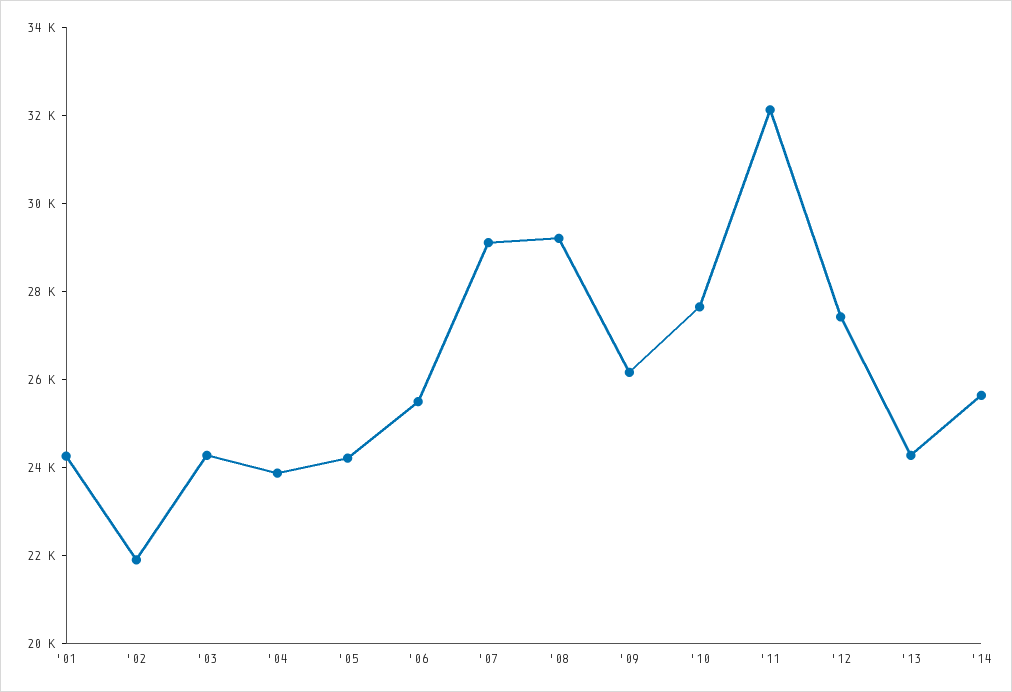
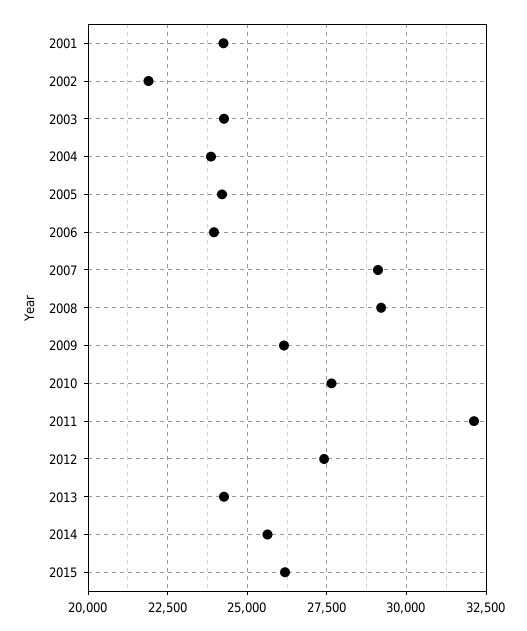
'06: 25500 -> 24000
2015: none -> 26250

